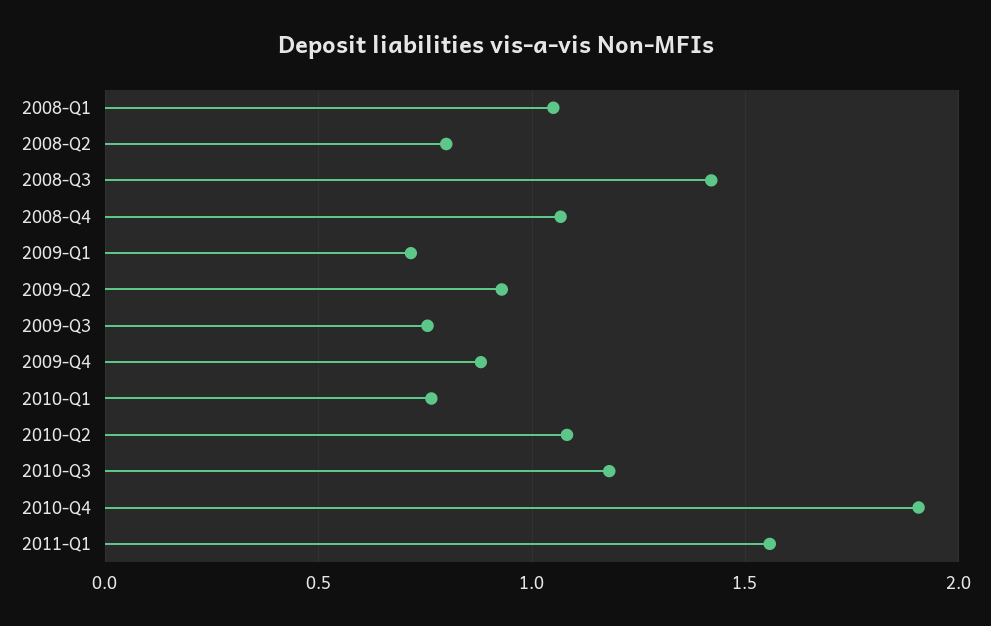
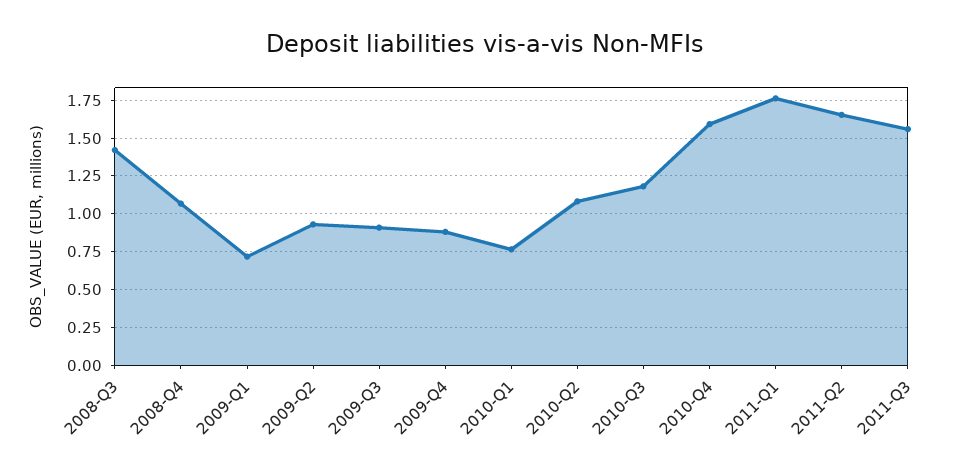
2008-Q1: 1.05 -> none
2008-Q2: 0.8 -> none
2009-Q3: 0.75 -> 0.9
2010-Q4: 1.9 -> 1.6
2011-Q1: 1.55 -> 1.75
2011-Q2: none -> 1.65
2011-Q3: none -> 1.55

